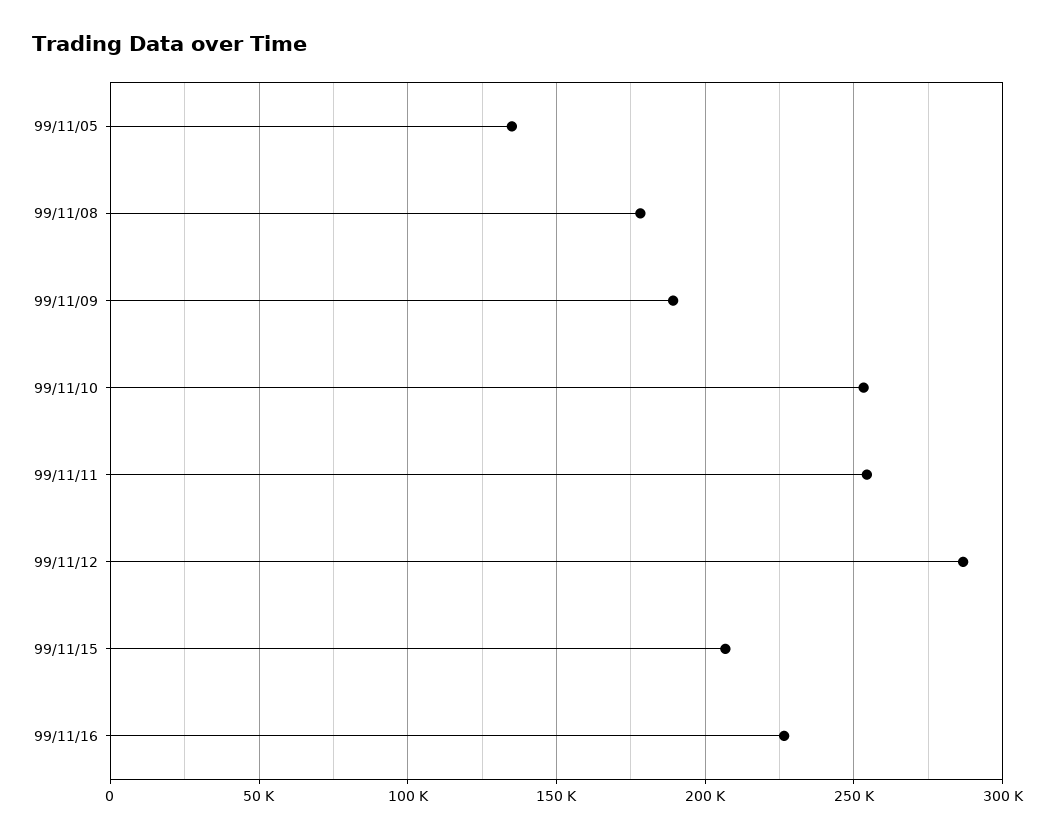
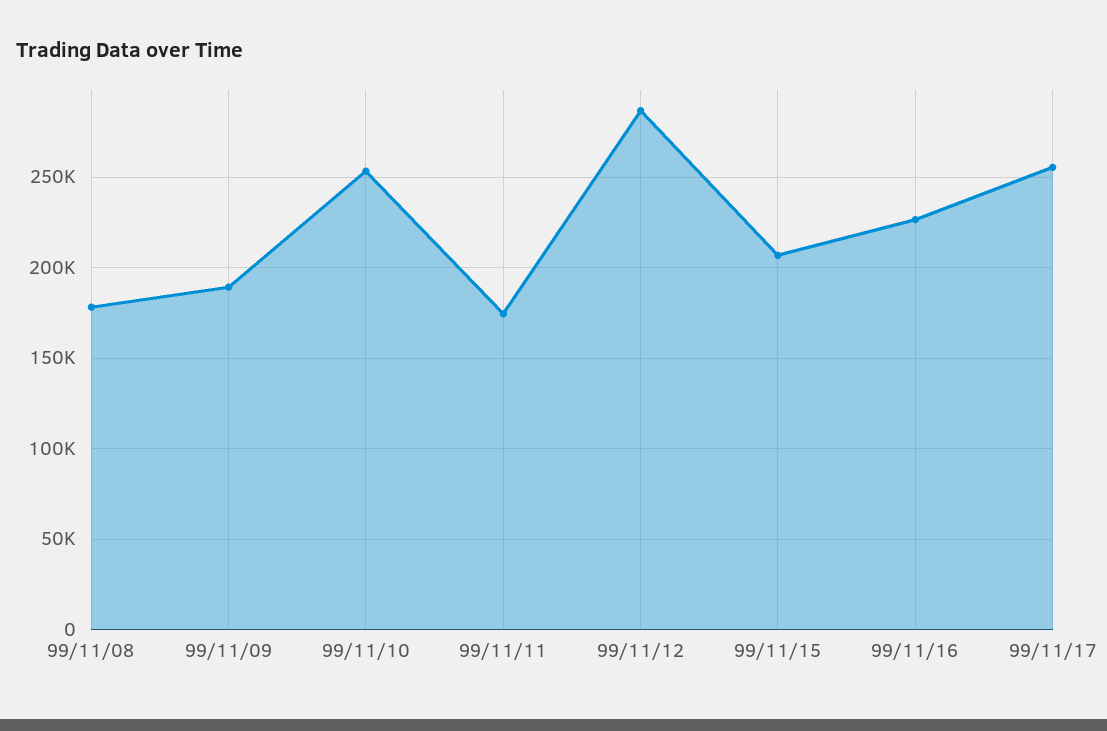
99/11/05: 135000 -> none
99/11/11: 255000 -> 175000
99/11/17: none -> 255000

